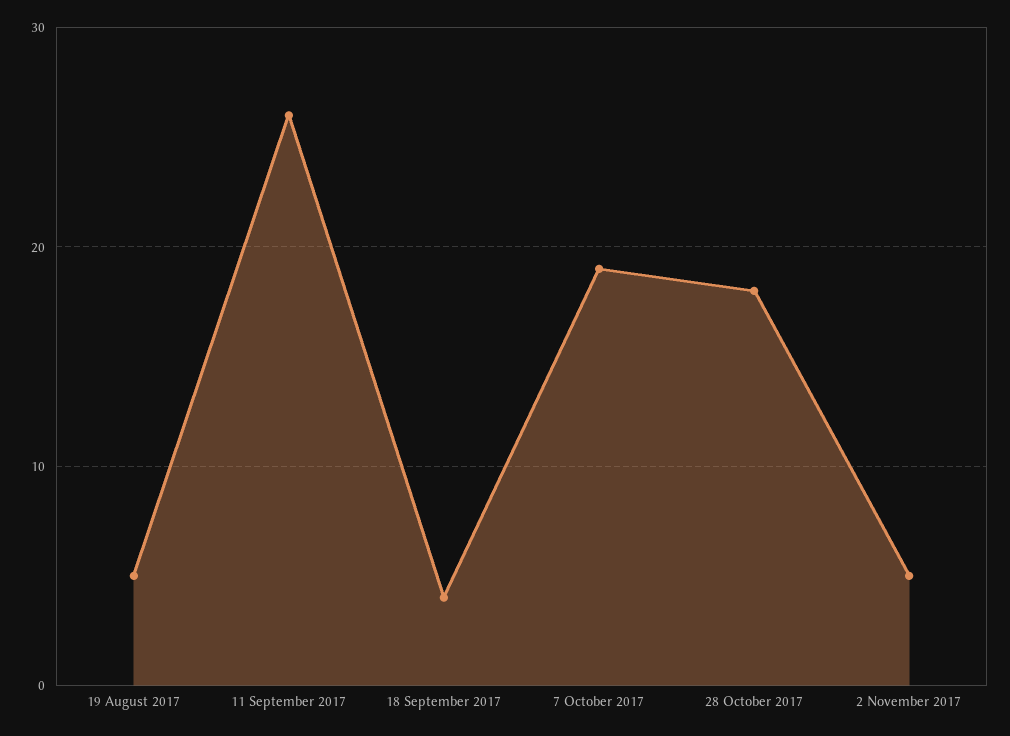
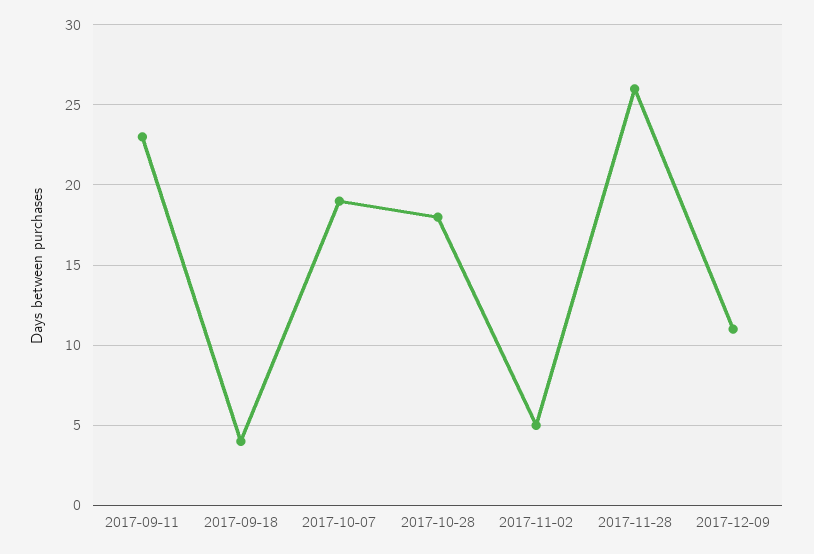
19 August 2017: 5 -> none
11 September 2017: 26 -> 23
2017-11-28: none -> 26
2017-12-09: none -> 11

